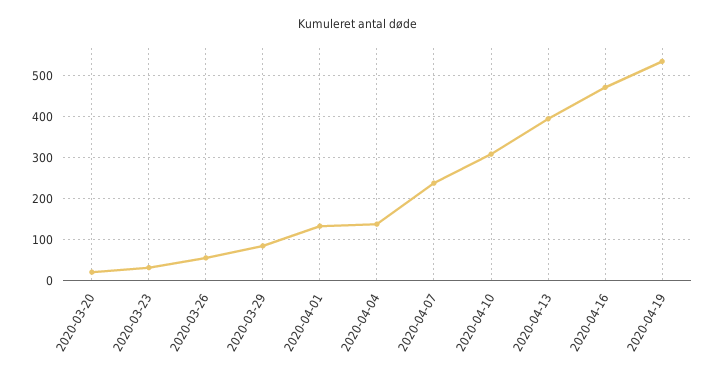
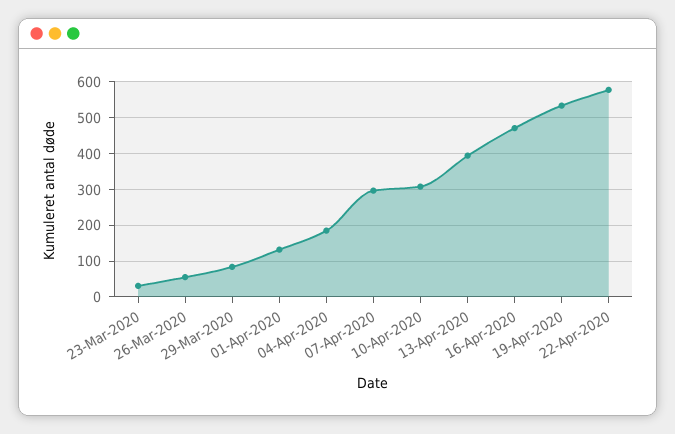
2020-03-20: 20 -> none
2020-04-04: 140 -> 180
2020-04-07: 240 -> 300
22-Apr-2020: none -> 580

